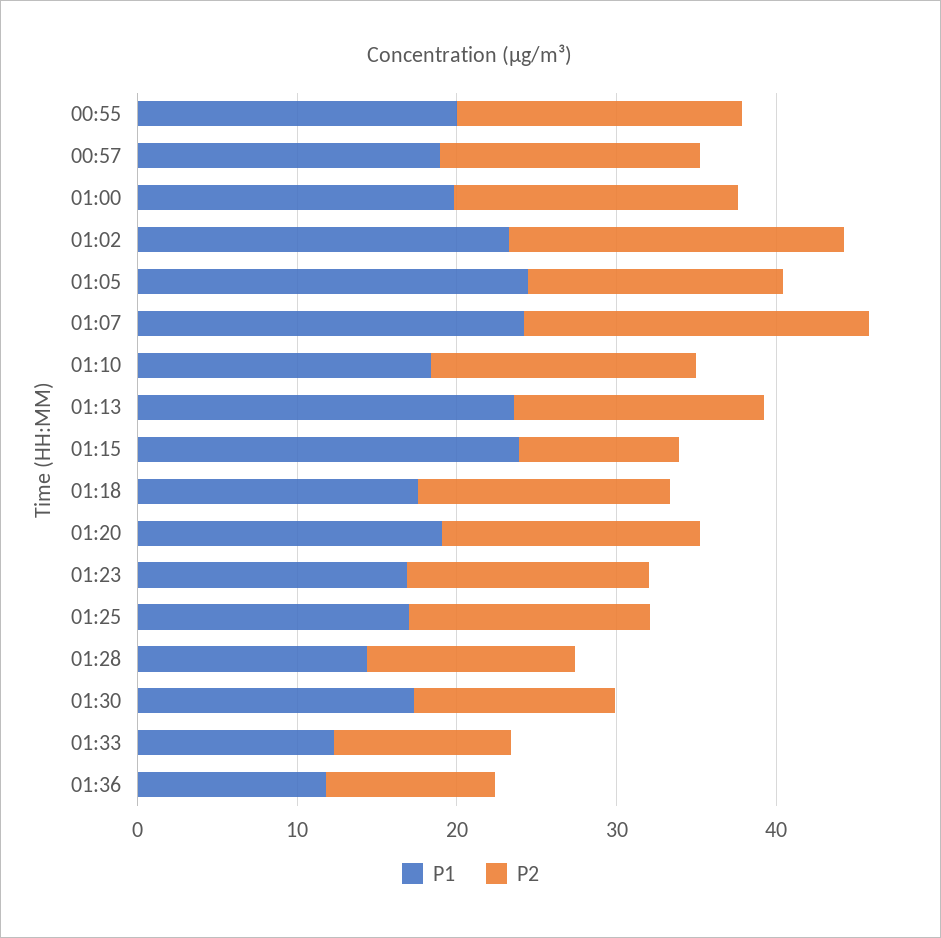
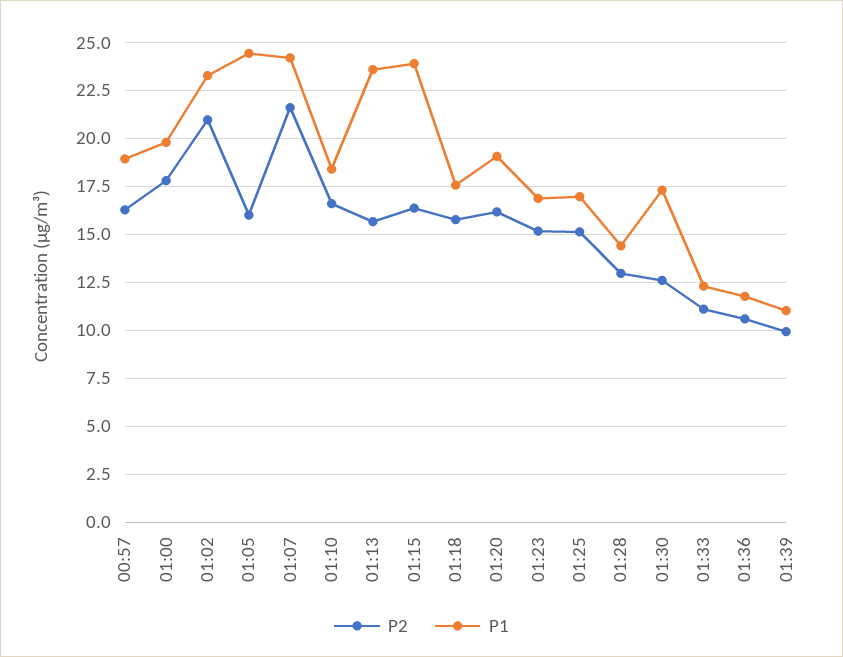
P1, 00:55: 20 -> none
P2, 00:55: 18 -> none
P2, 01:15: 10 -> 16.5
P2, 01:39: none -> 10
P1, 01:39: none -> 11

